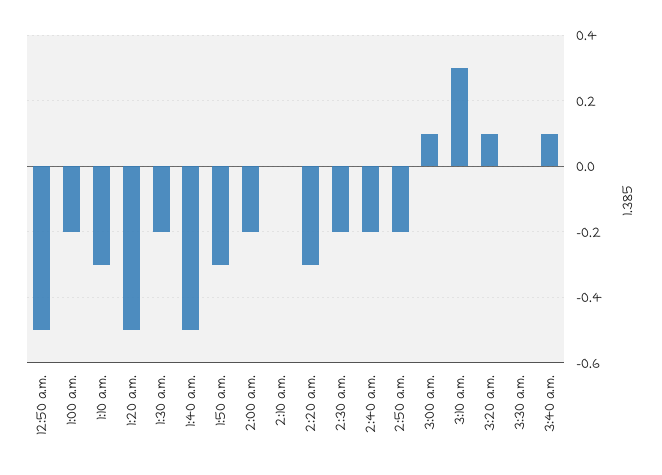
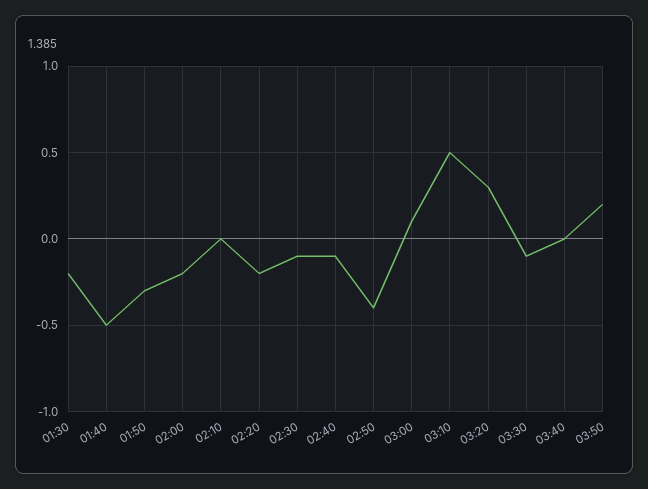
12:50 a.m.: -0.5 -> none
1:00 a.m.: -0.2 -> none
1:10 a.m.: -0.3 -> none
1:20 a.m.: -0.5 -> none
2:20 a.m.: -0.3 -> -0.2
2:30 a.m.: -0.2 -> -0.1
2:40 a.m.: -0.2 -> -0.1
2:50 a.m.: -0.2 -> -0.4
3:10 a.m.: 0.3 -> 0.5
3:20 a.m.: 0.1 -> 0.3
3:30 a.m.: 0 -> -0.1
3:40 a.m.: 0.1 -> 0
03:50: none -> 0.2

